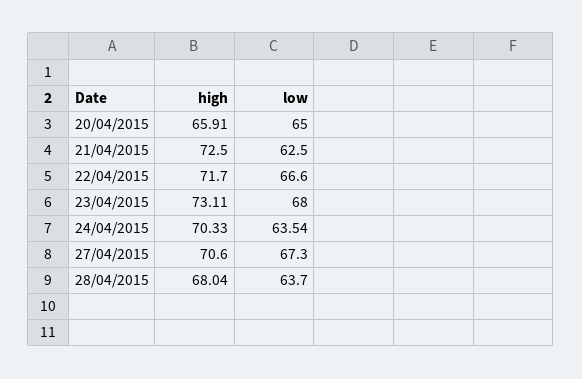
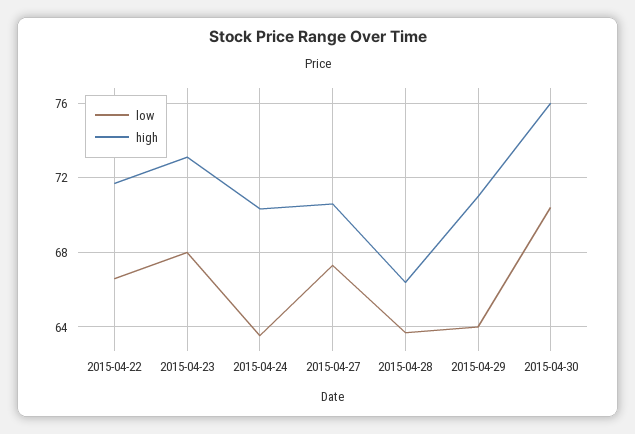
high, 20/04/2015: 65.91 -> none
low, 20/04/2015: 65 -> none
high, 21/04/2015: 72.5 -> none
low, 21/04/2015: 62.5 -> none
high, 28/04/2015: 68.04 -> 66.5
low, 2015-04-29: none -> 64
high, 2015-04-29: none -> 71
low, 2015-04-30: none -> 70.5
high, 2015-04-30: none -> 76

